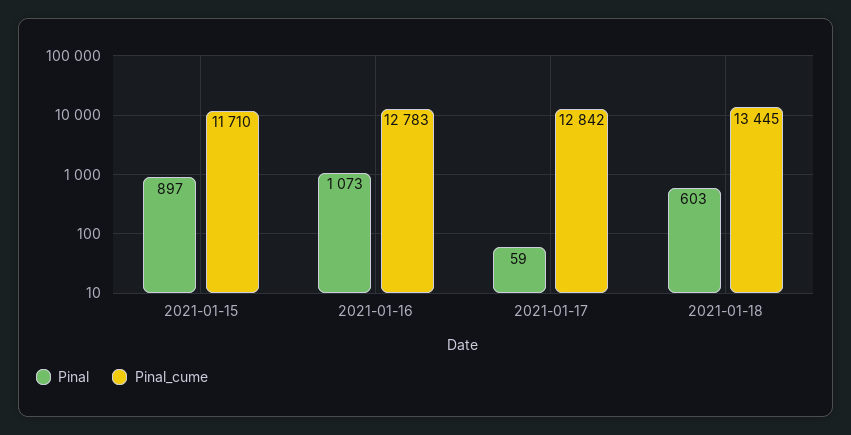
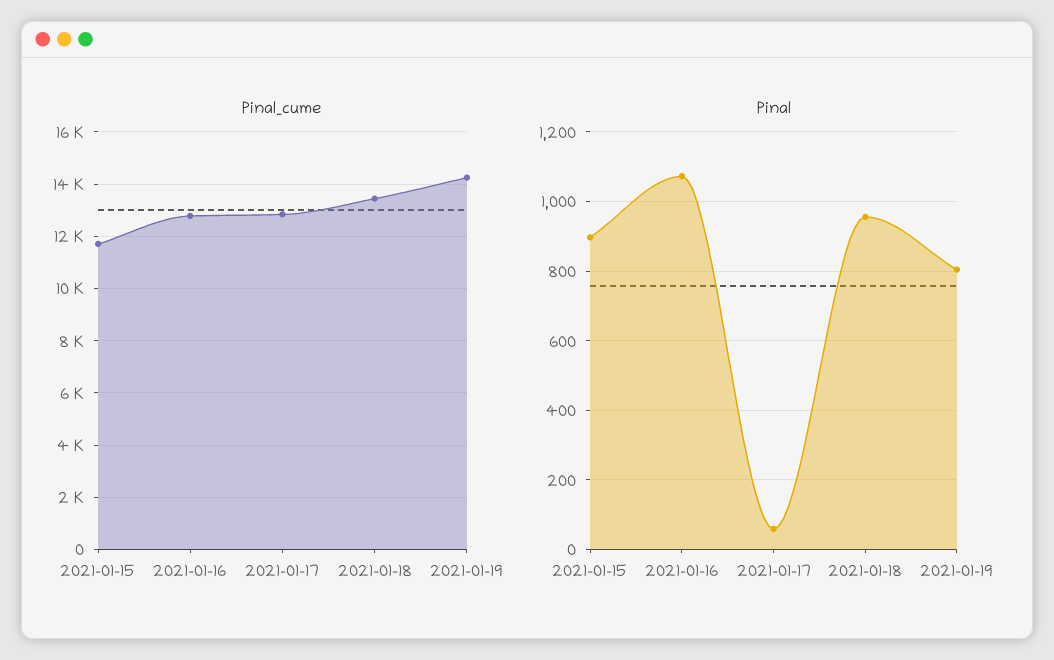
Pinal, 2021-01-18: 603 -> 960
Pinal_cume, 2021-01-19: none -> 14250
Pinal, 2021-01-19: none -> 800

